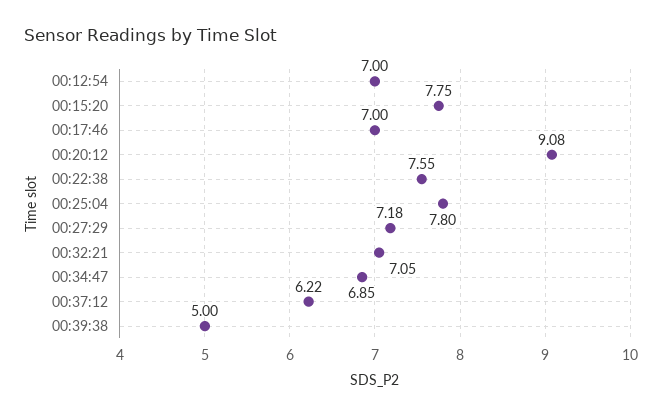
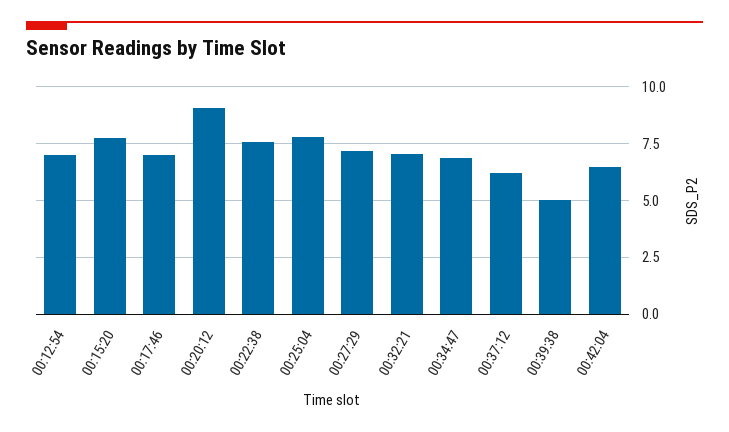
00:42:04: none -> 6.5

